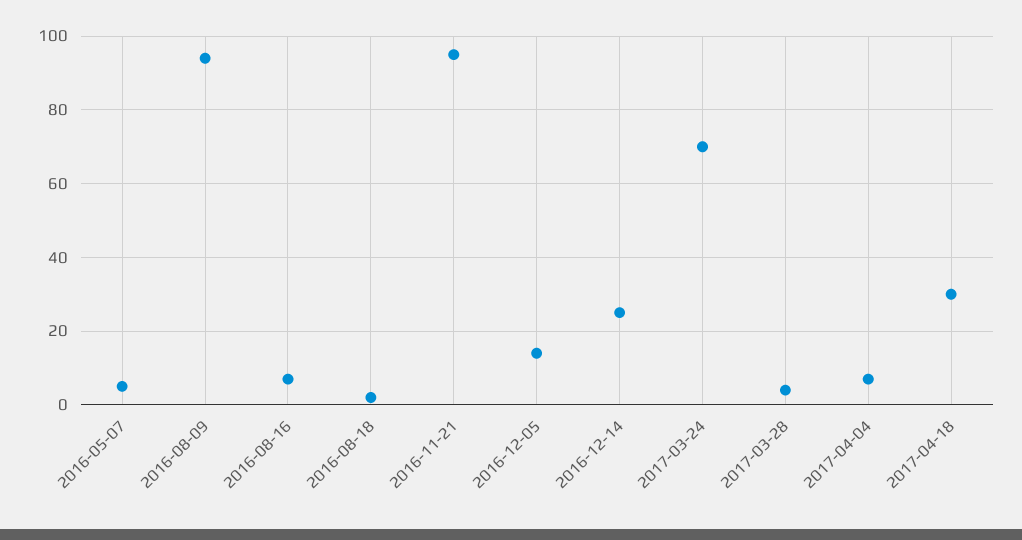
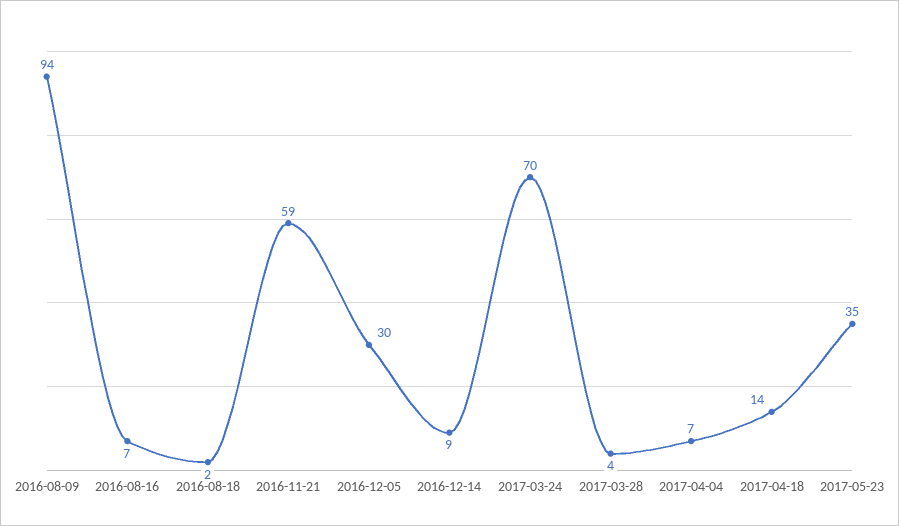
2016-05-07: 5 -> none
2016-11-21: 95 -> 59
2016-12-05: 15 -> 30
2016-12-14: 25 -> 9
2017-04-18: 30 -> 14
2017-05-23: none -> 35

